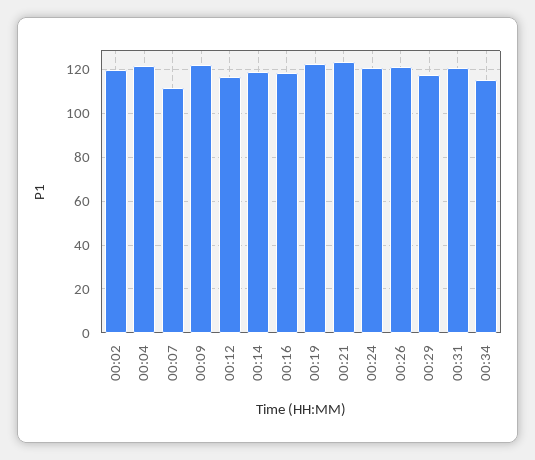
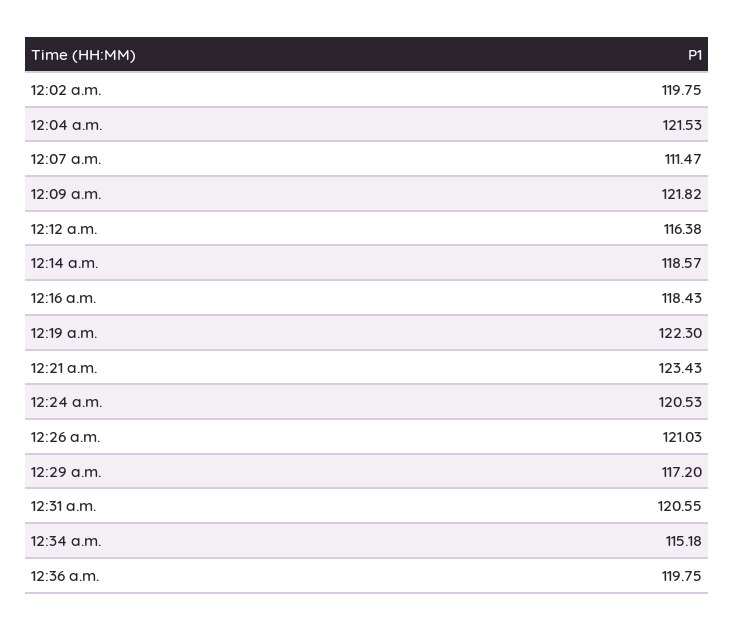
12:36 a.m.: none -> 119.75

